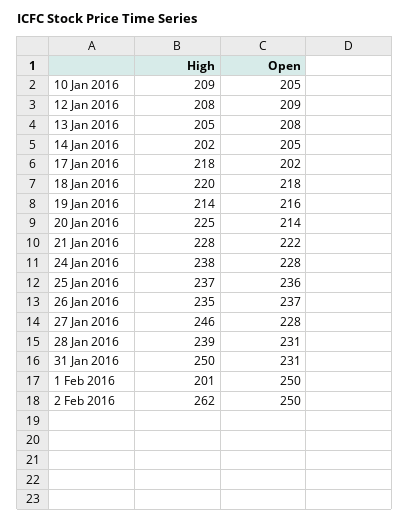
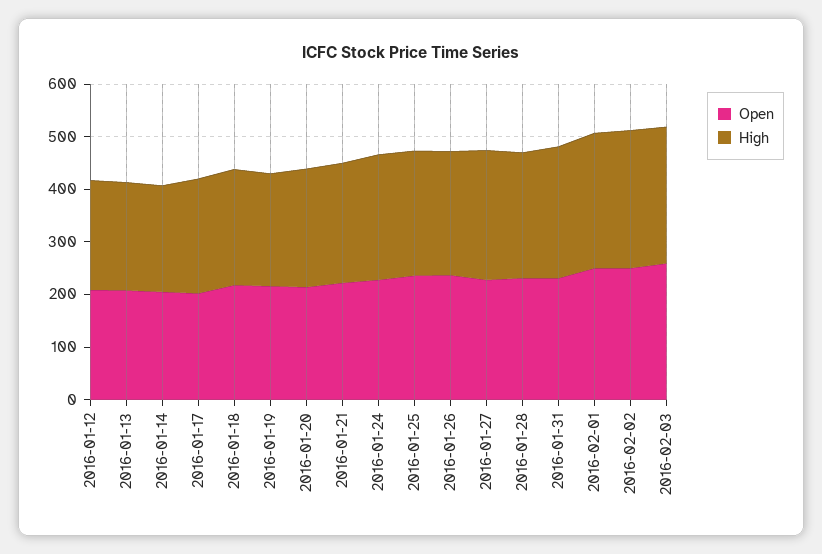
High, 10 Jan 2016: 209 -> none
Open, 10 Jan 2016: 205 -> none
High, 1 Feb 2016: 201 -> 260
Open, 2016-02-03: none -> 260
High, 2016-02-03: none -> 260

